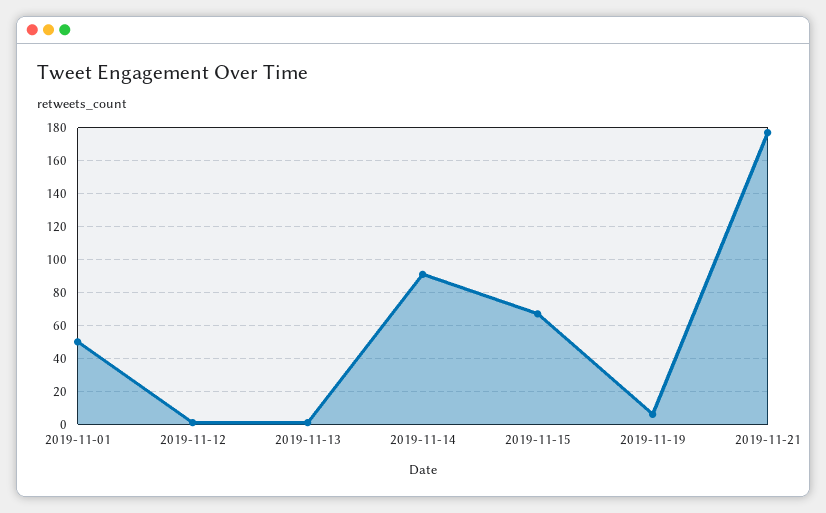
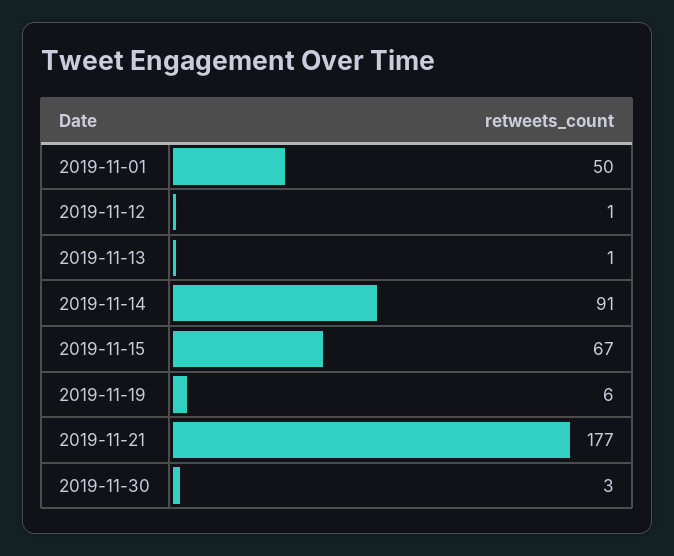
2019-11-30: none -> 3

